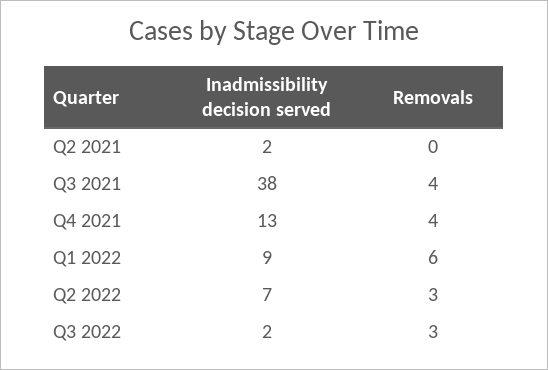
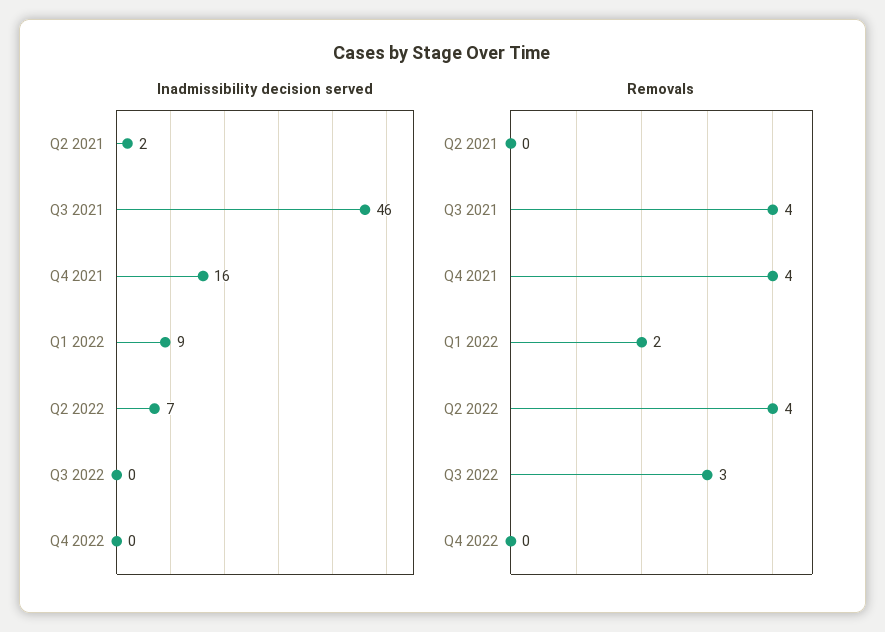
Inadmissibility decision served, Q3 2021: 38 -> 46
Inadmissibility decision served, Q4 2021: 13 -> 16
Removals, Q1 2022: 6 -> 2
Removals, Q2 2022: 3 -> 4
Inadmissibility decision served, Q3 2022: 2 -> 0
Inadmissibility decision served, Q4 2022: none -> 0
Removals, Q4 2022: none -> 0

